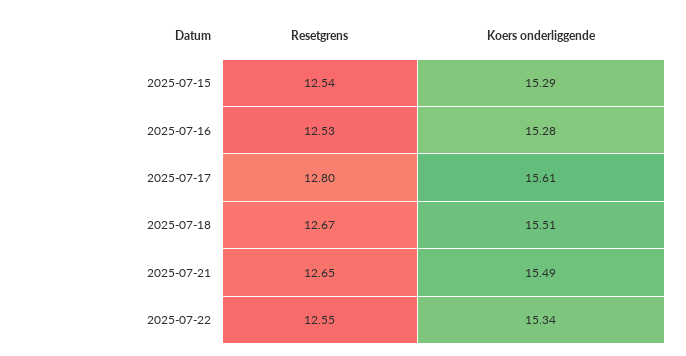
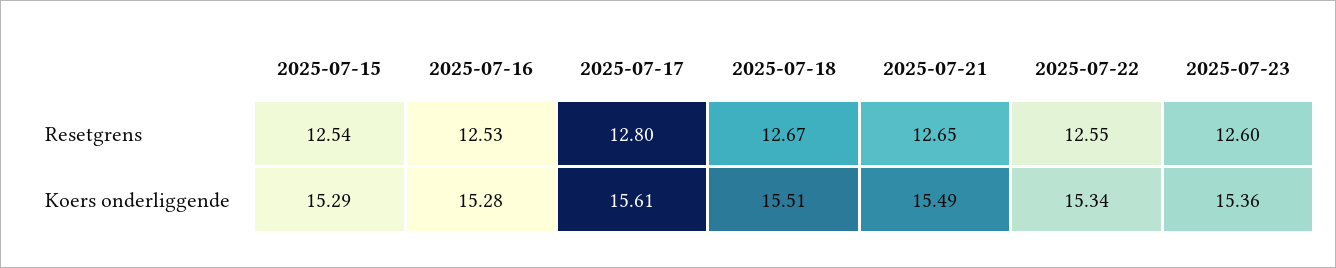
Resetgrens, 2025-07-23: none -> 12.6
Koers onderliggende, 2025-07-23: none -> 15.36

